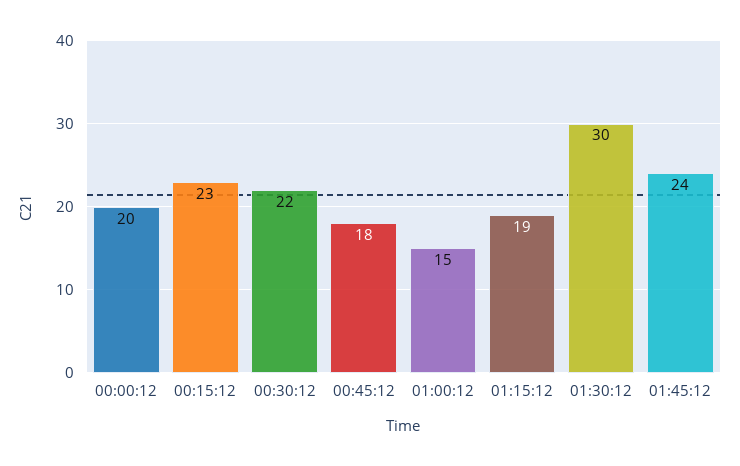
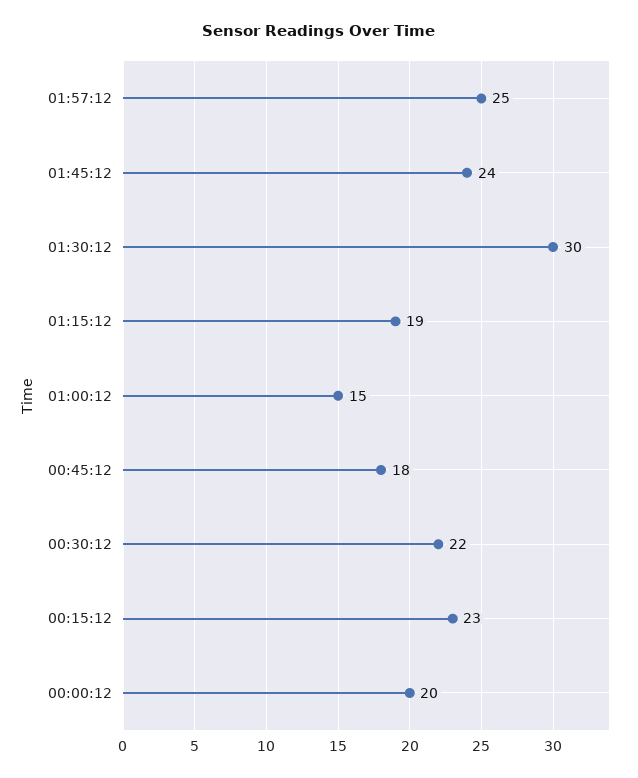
01:57:12: none -> 25

